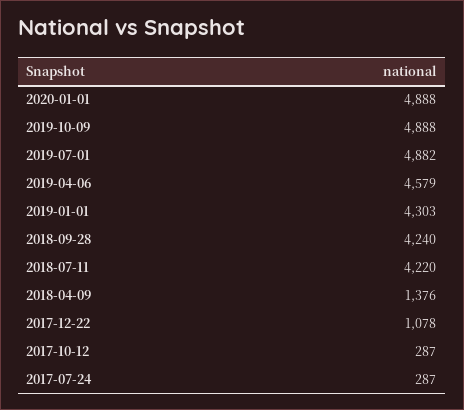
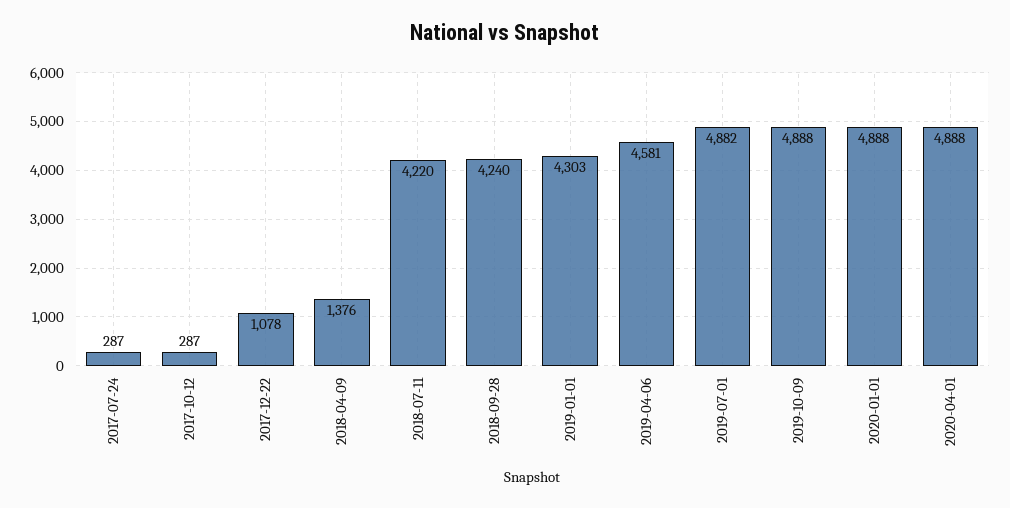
2019-04-06: 4579 -> 4581
2020-04-01: none -> 4888

